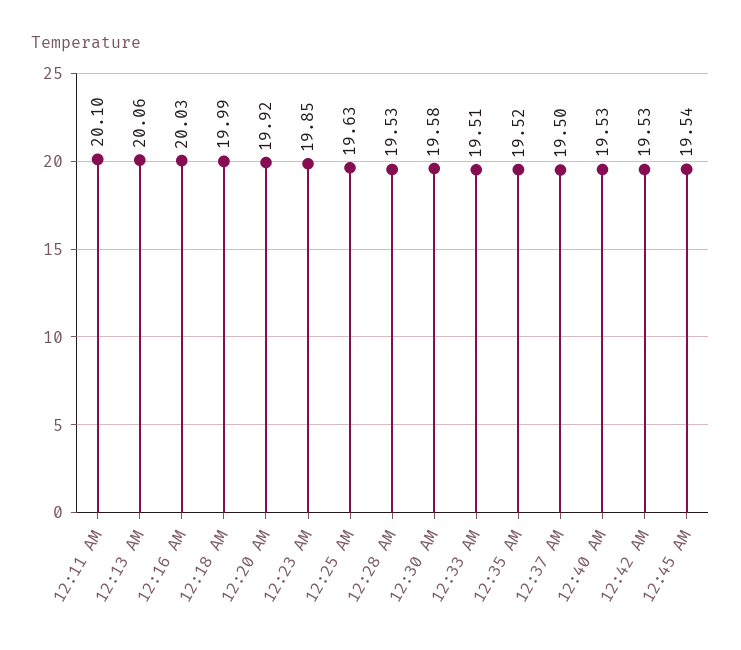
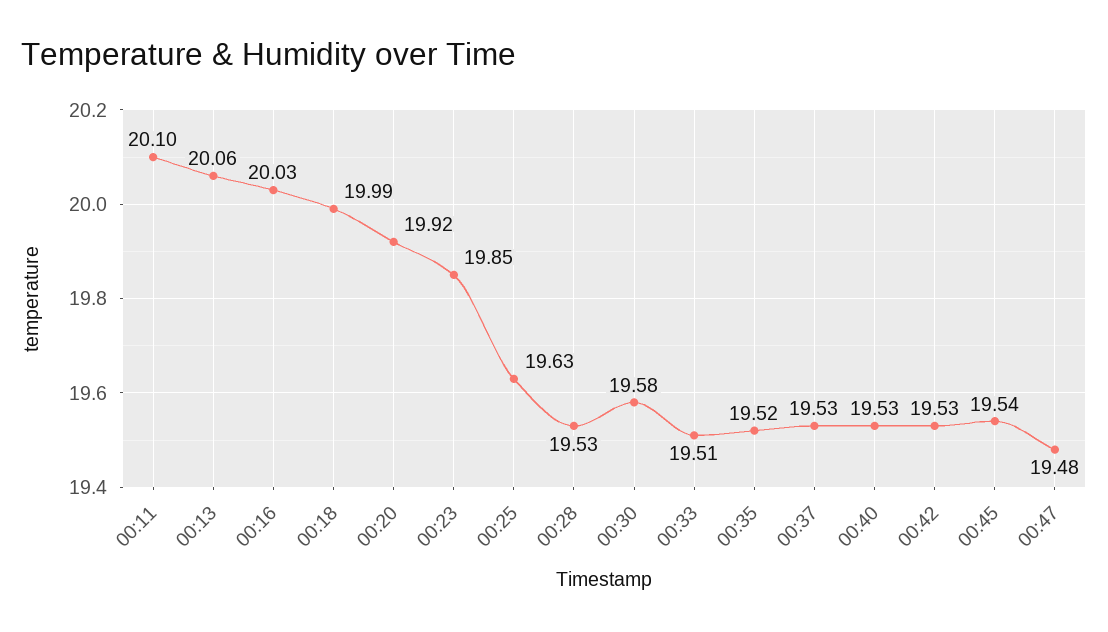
12:37 AM: 19.5 -> 19.53
00:47: none -> 19.48

